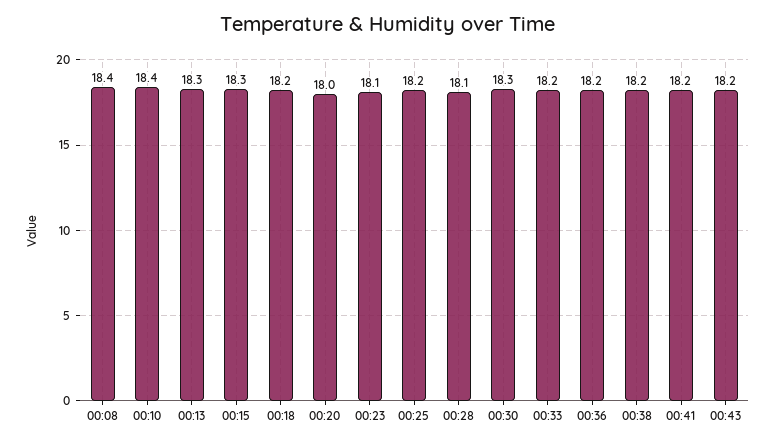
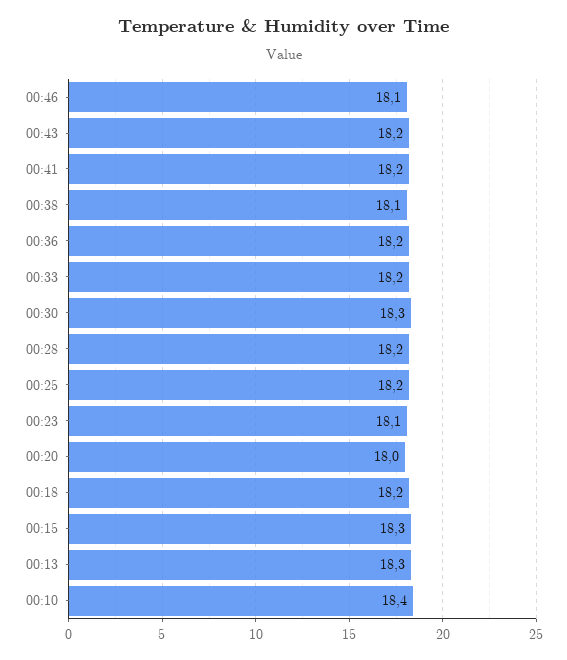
00:08: 18.4 -> none
00:28: 18.1 -> 18.2
00:38: 18.2 -> 18.1
00:46: none -> 18.1

